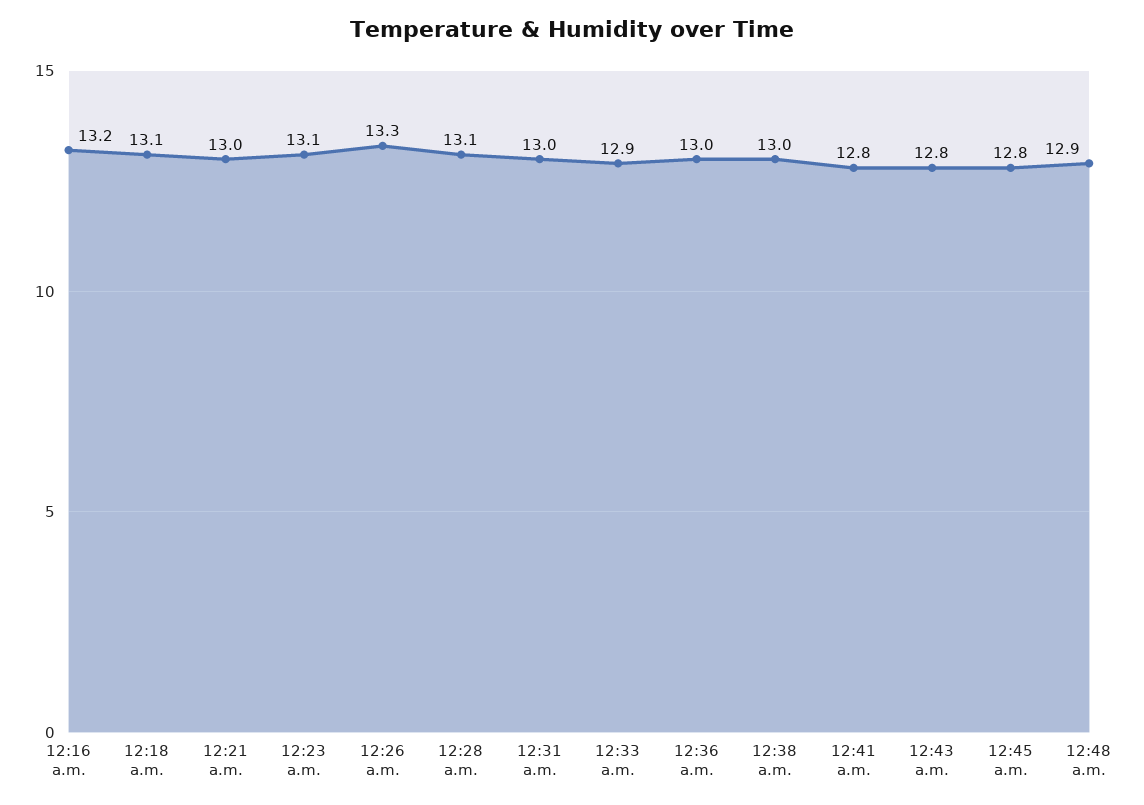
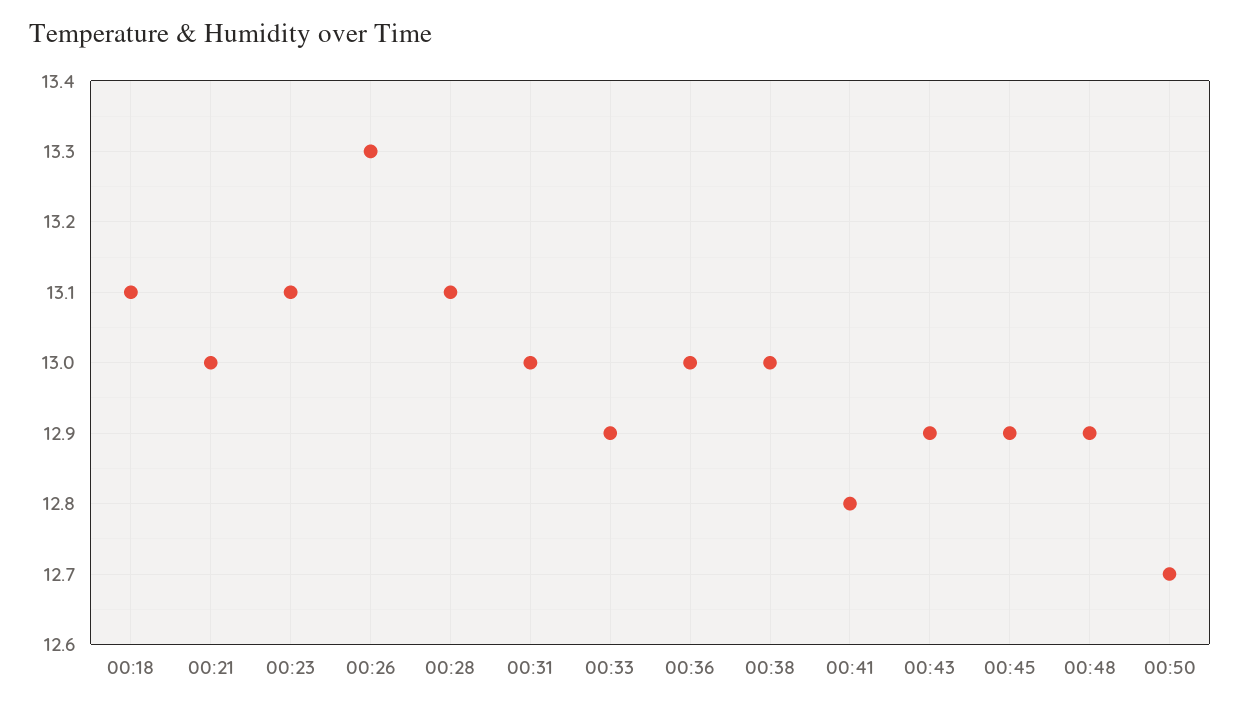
12:16 a.m.: 13.2 -> none
12:43 a.m.: 12.8 -> 12.9
12:45 a.m.: 12.8 -> 12.9
00:50: none -> 12.7

